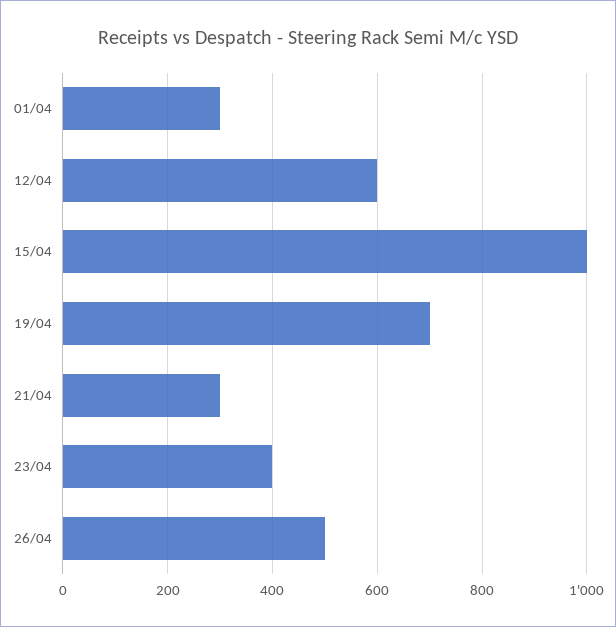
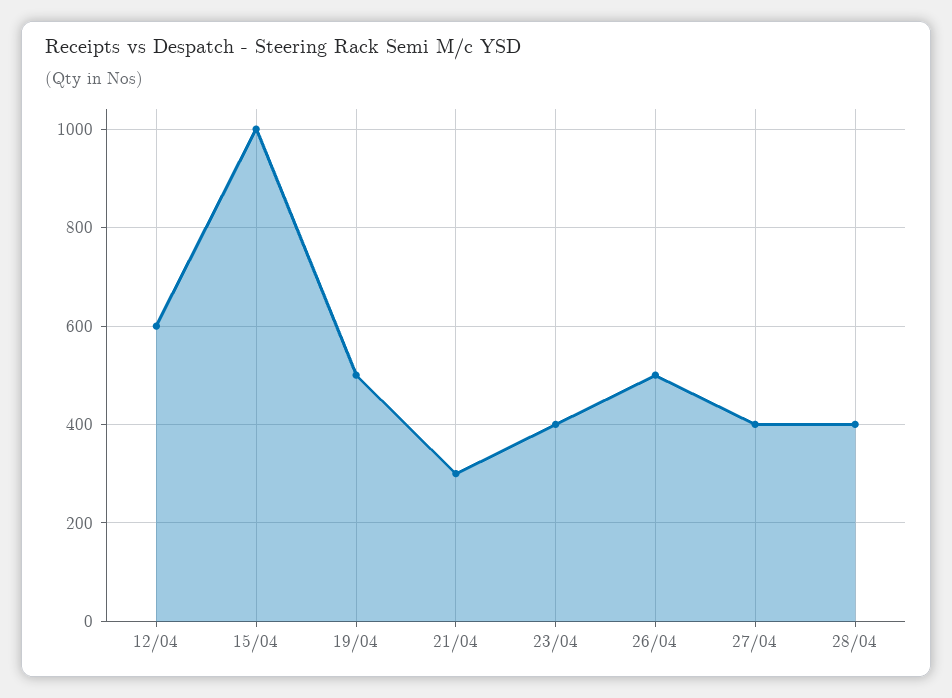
01/04: 300 -> none
19/04: 700 -> 500
27/04: none -> 400
28/04: none -> 400

